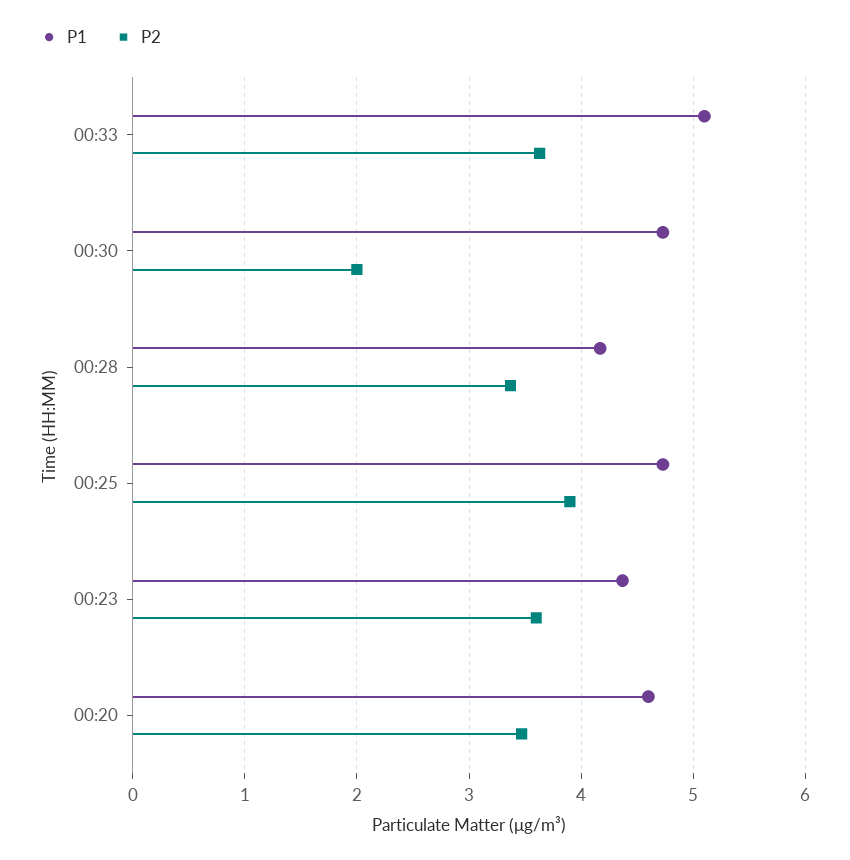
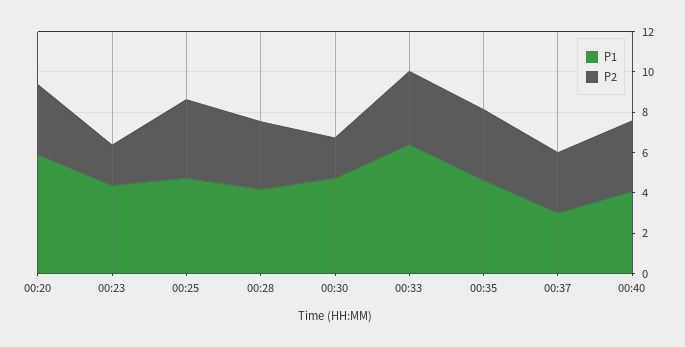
P1, 00:33: 5.1 -> 6.5
P2, 00:23: 3.6 -> 2
P1, 00:20: 4.6 -> 6
P1, 00:35: none -> 4.5
P2, 00:35: none -> 3.5
P1, 00:37: none -> 3
P2, 00:37: none -> 3
P1, 00:40: none -> 4
P2, 00:40: none -> 3.5

